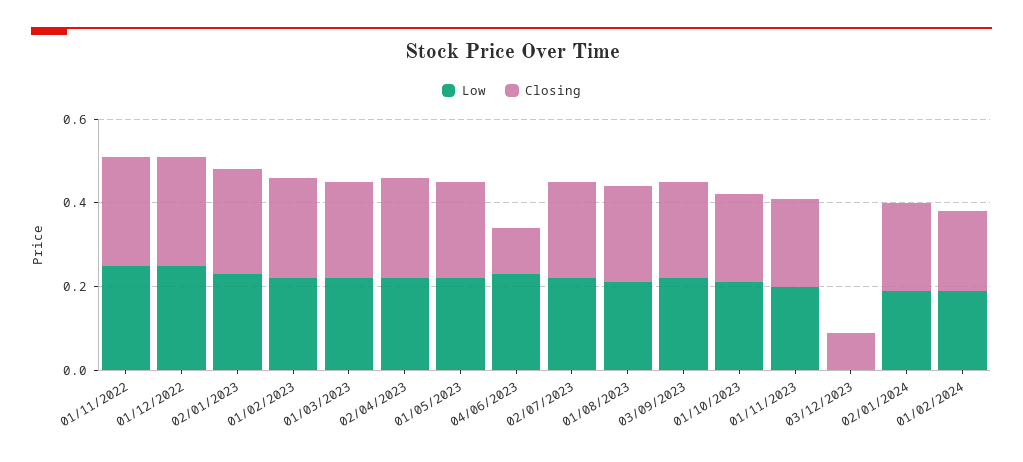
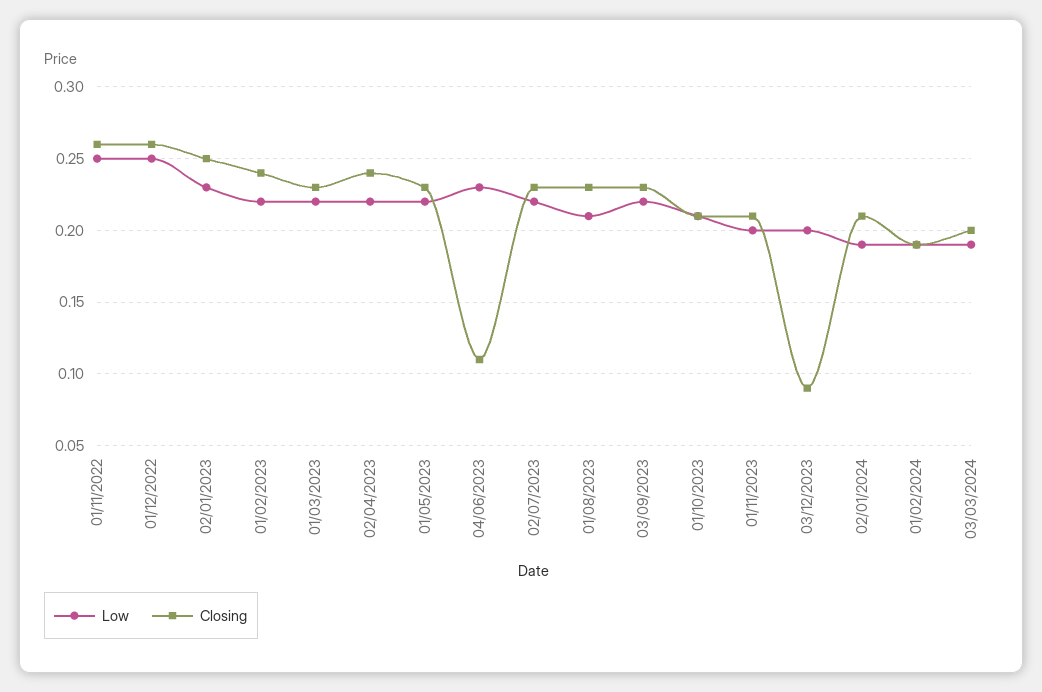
Low, 03/12/2023: 0 -> 0.2
Low, 03/03/2024: none -> 0.19
Closing, 03/03/2024: none -> 0.2

